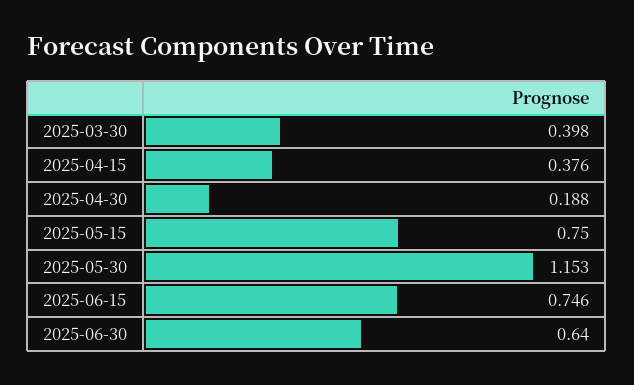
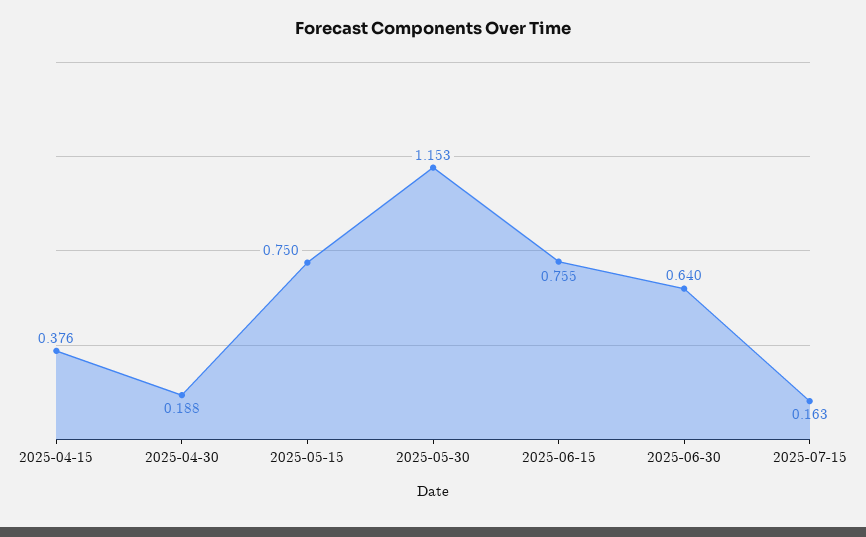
2025-03-30: 0.398 -> none
2025-06-15: 0.746 -> 0.755
2025-07-15: none -> 0.163

